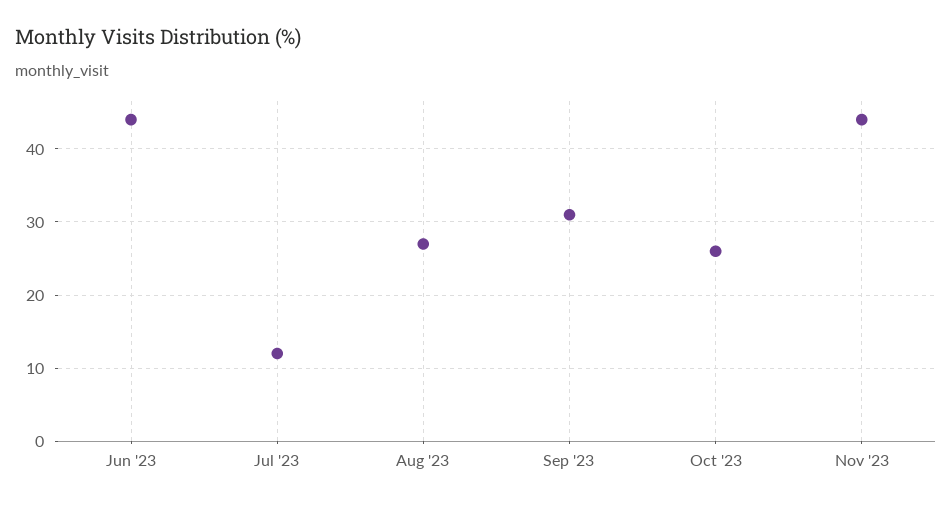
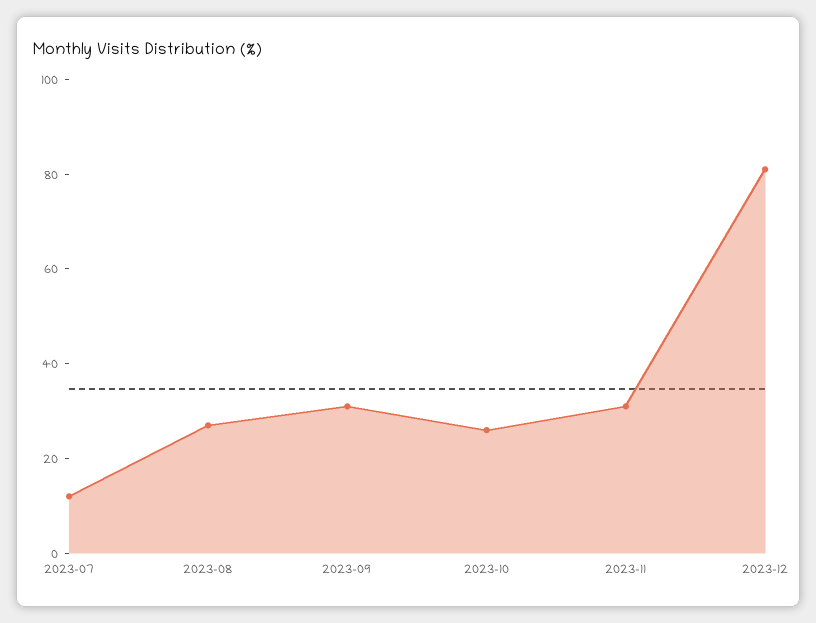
Jun '23: 44 -> none
Nov '23: 44 -> 30
2023-12: none -> 80

